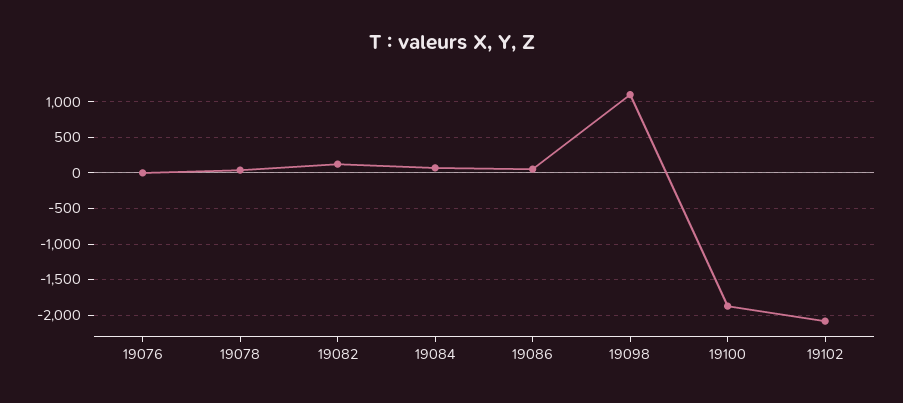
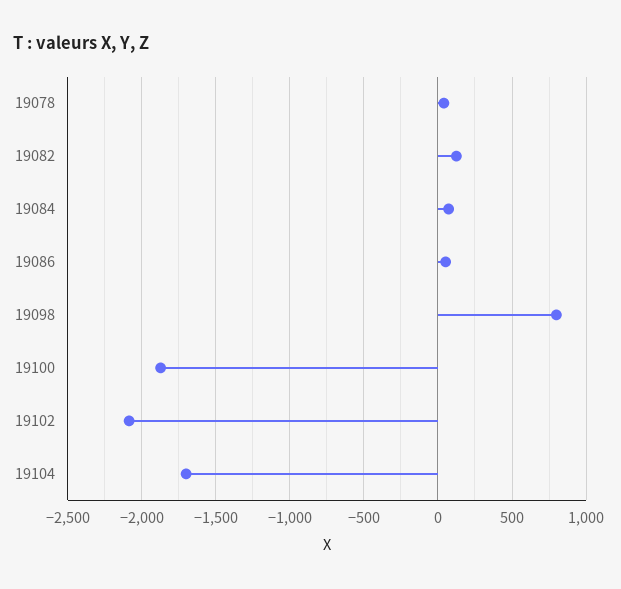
19076: 0 -> none
19098: 1100 -> 800
19104: none -> -1700

